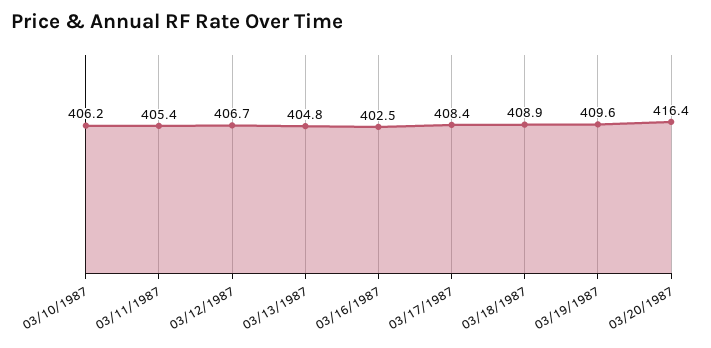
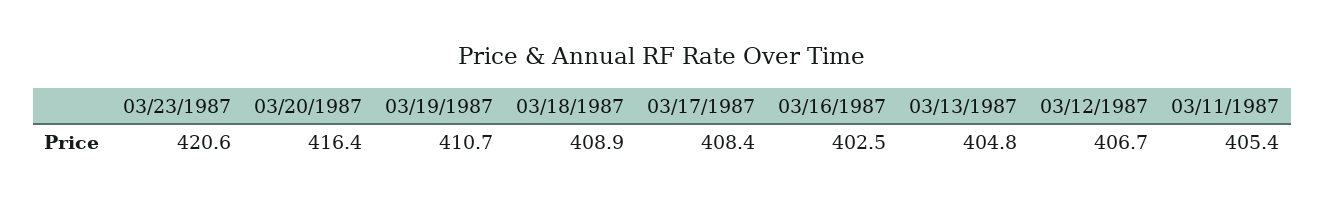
03/10/1987: 406.2 -> none
03/19/1987: 409.6 -> 410.7
03/23/1987: none -> 420.6

